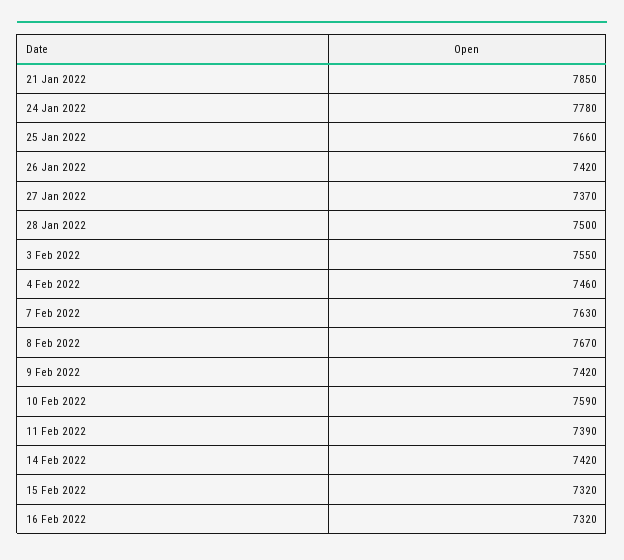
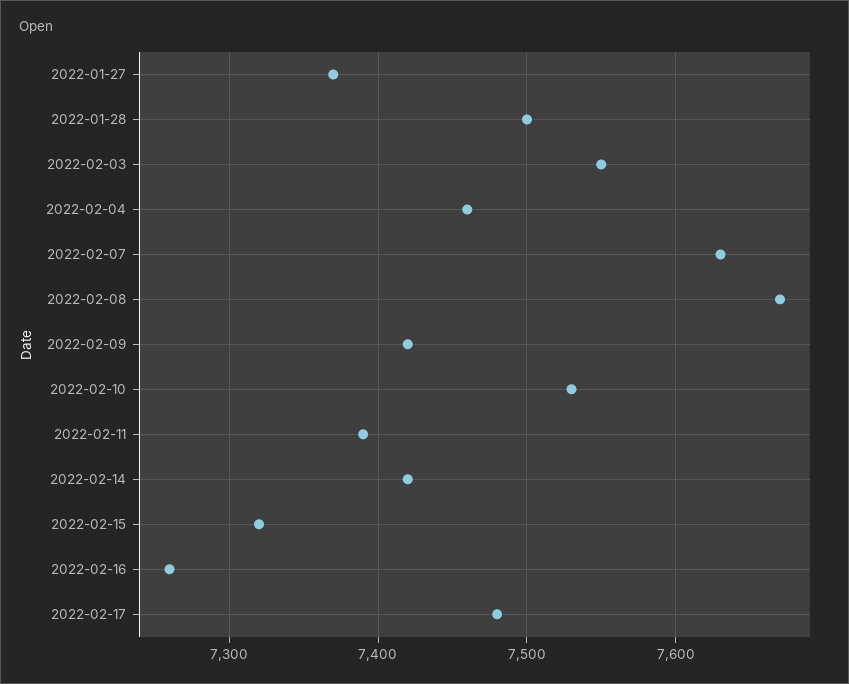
21 Jan 2022: 7850 -> none
24 Jan 2022: 7780 -> none
25 Jan 2022: 7660 -> none
26 Jan 2022: 7420 -> none
10 Feb 2022: 7590 -> 7530
16 Feb 2022: 7320 -> 7260
2022-02-17: none -> 7480

